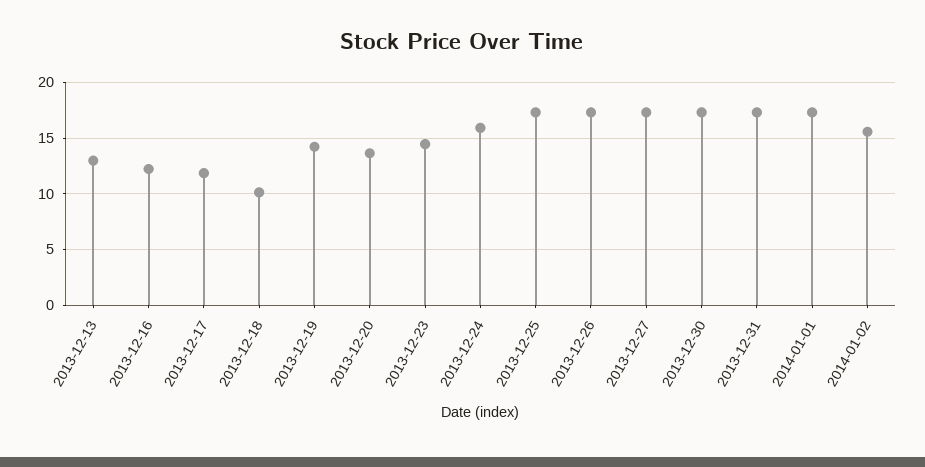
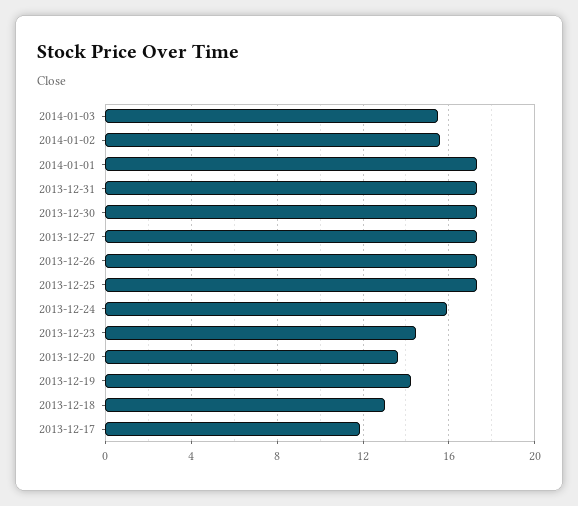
2013-12-13: 13 -> none
2013-12-16: 12 -> none
2013-12-18: 10 -> 13
2014-01-03: none -> 15.5

